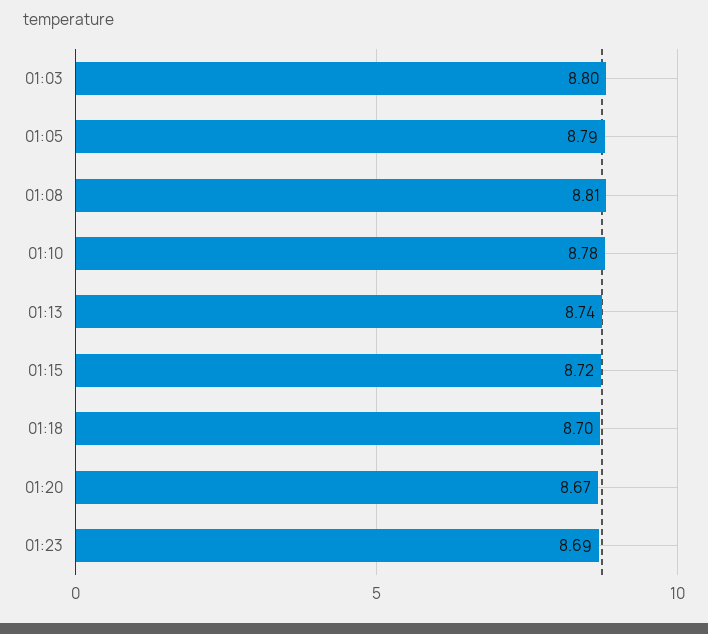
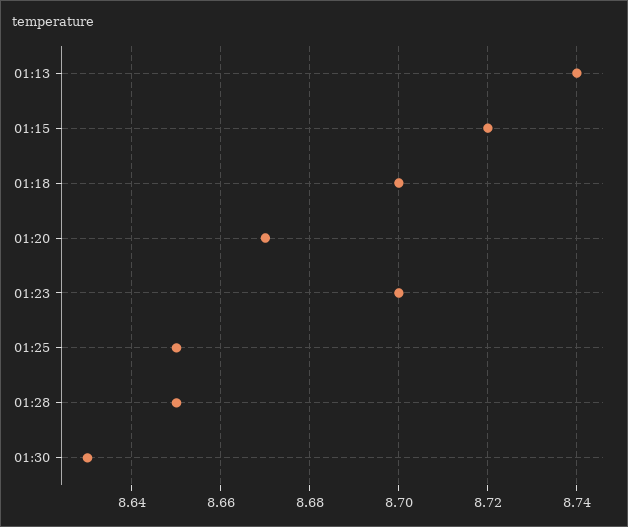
01:03: 8.8 -> none
01:05: 8.79 -> none
01:08: 8.81 -> none
01:10: 8.78 -> none
01:23: 8.69 -> 8.7
01:25: none -> 8.65
01:28: none -> 8.65
01:30: none -> 8.63

